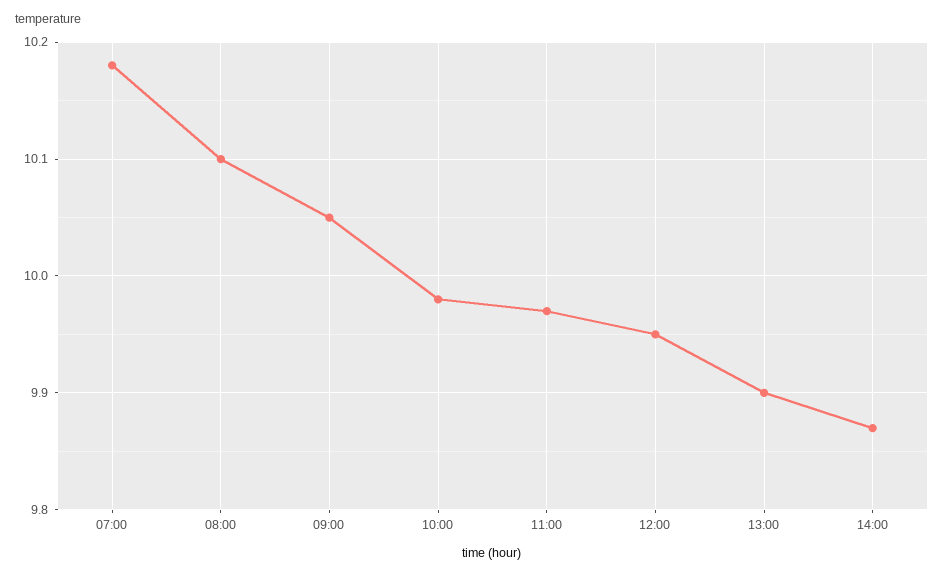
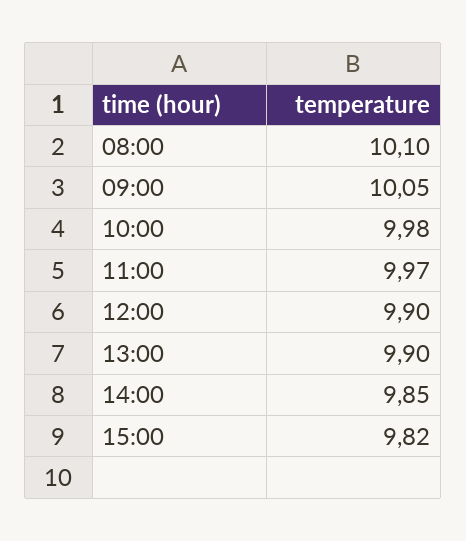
07:00: 10.18 -> none
12:00: 9.95 -> 9.9
14:00: 9.87 -> 9.85
15:00: none -> 9.82

